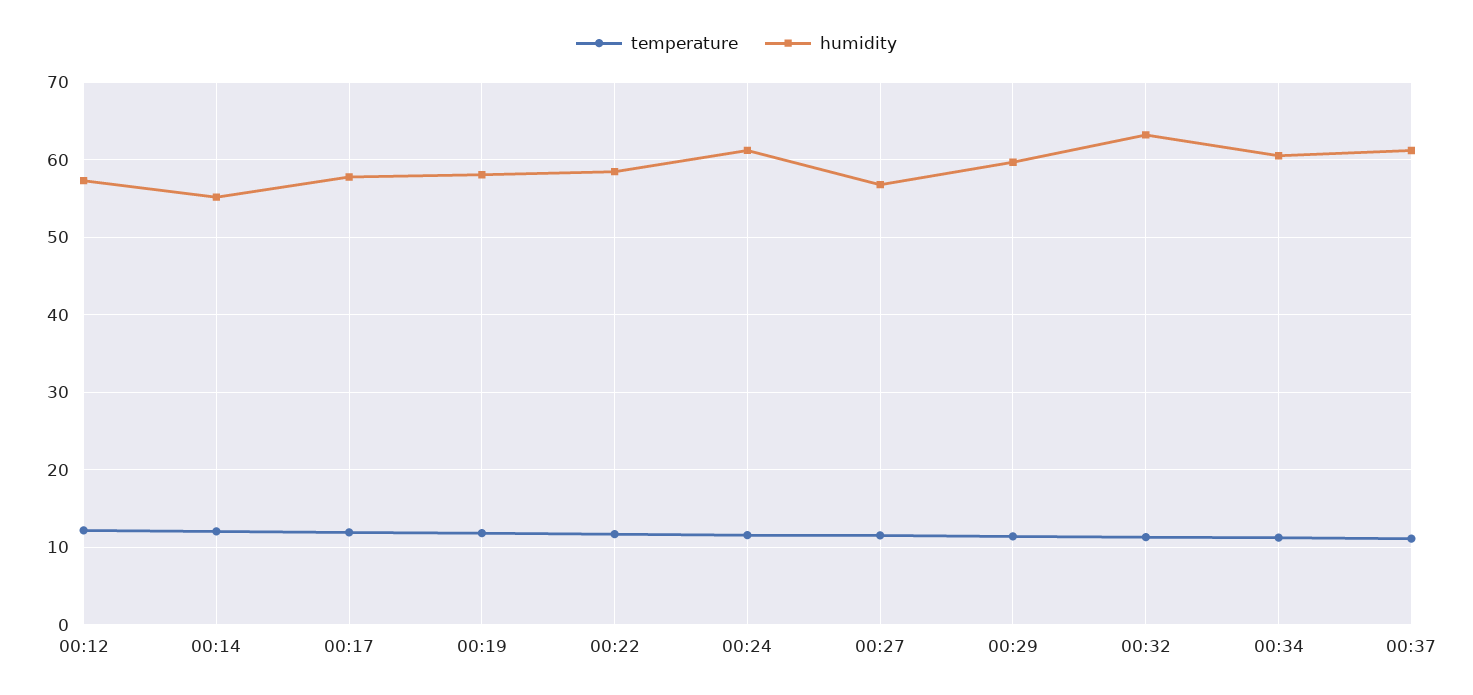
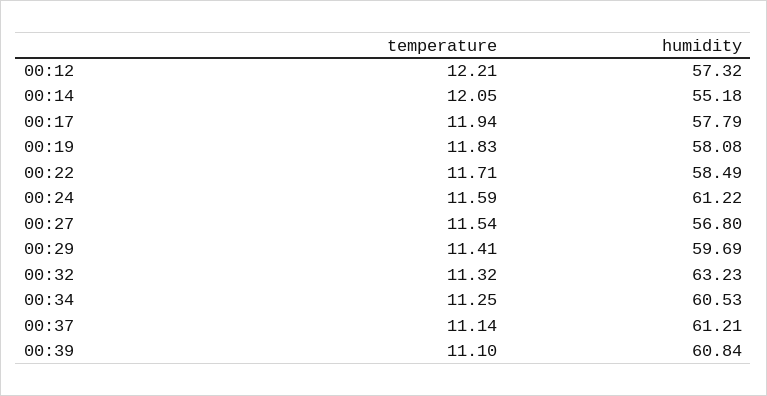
temperature, 00:39: none -> 11.1
humidity, 00:39: none -> 60.84

